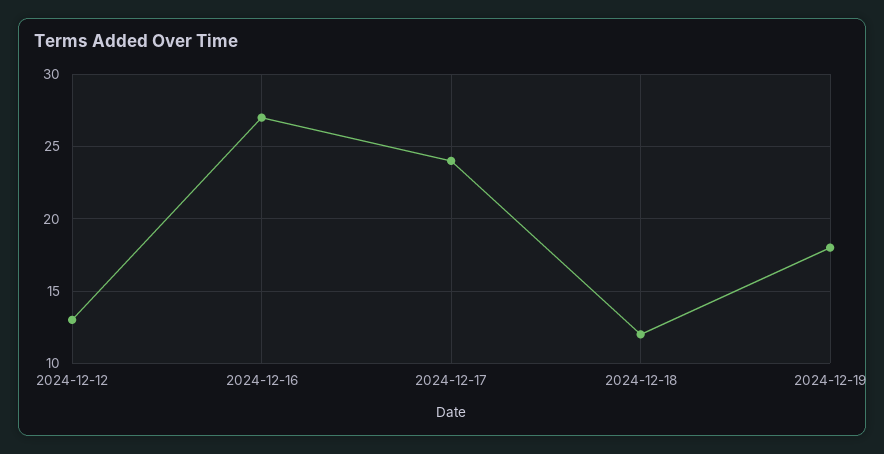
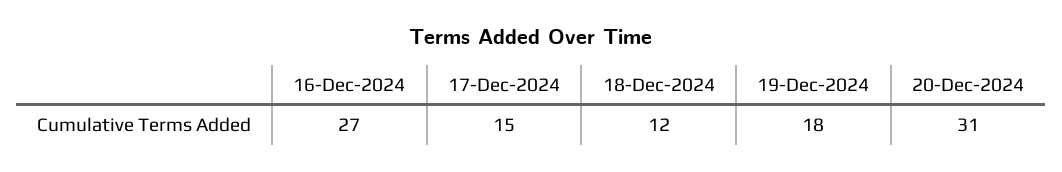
2024-12-12: 13 -> none
2024-12-17: 24 -> 15
20-Dec-2024: none -> 31

